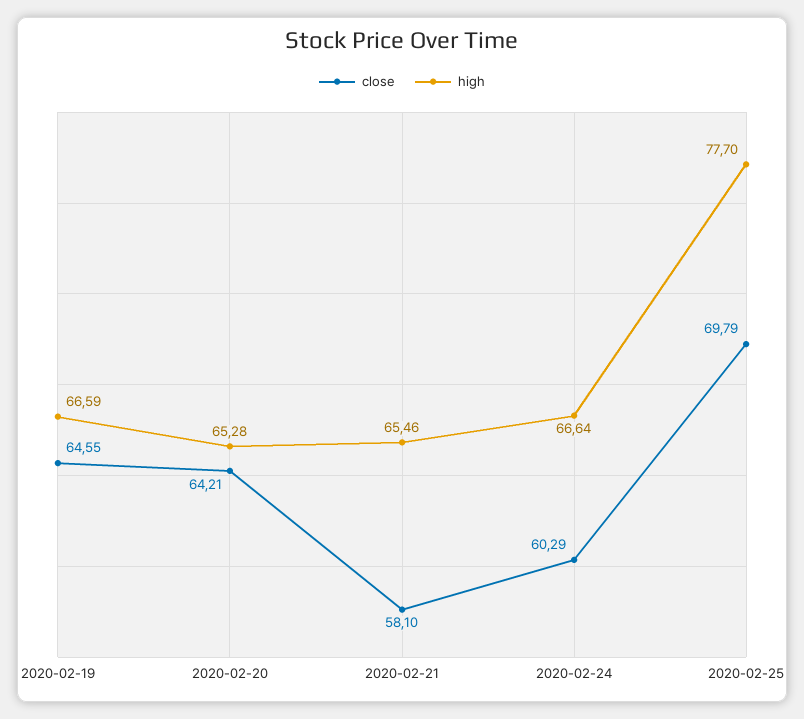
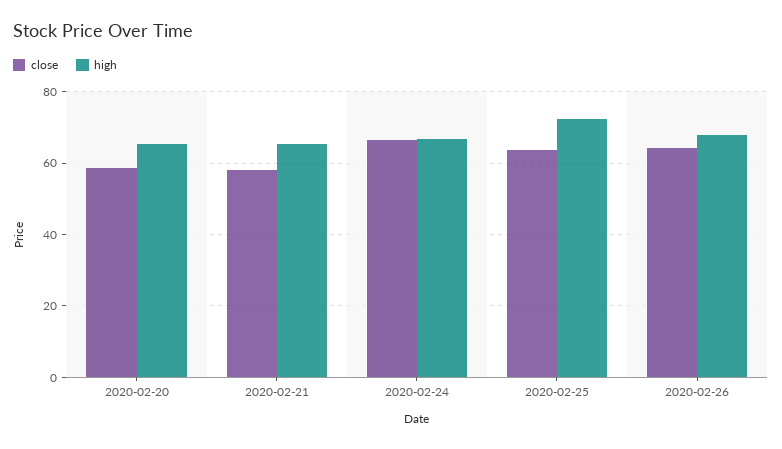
close, 2020-02-19: 64.55 -> none
high, 2020-02-19: 66.59 -> none
close, 2020-02-20: 64.21 -> 58
close, 2020-02-24: 60.29 -> 66
close, 2020-02-25: 69.79 -> 64
high, 2020-02-25: 77.7 -> 72
close, 2020-02-26: none -> 64
high, 2020-02-26: none -> 68

